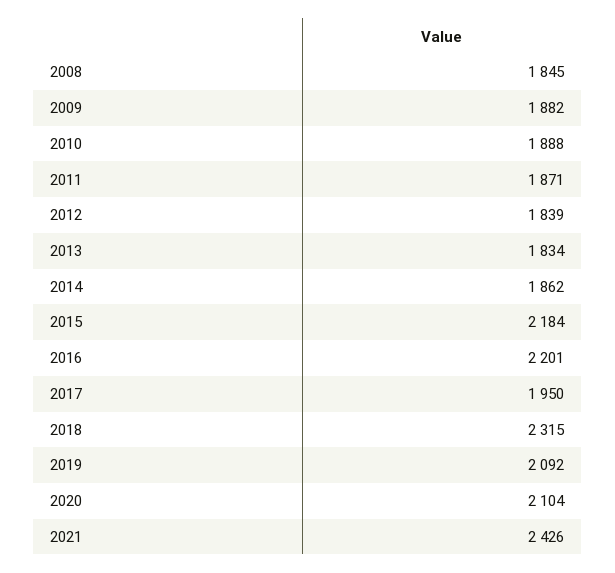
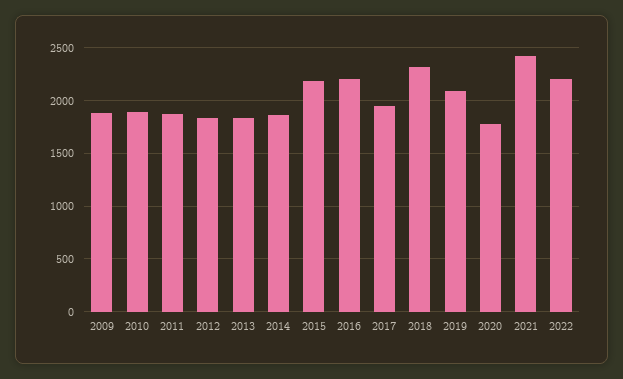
2008: 1845 -> none
2020: 2104 -> 1800
2022: none -> 2200

